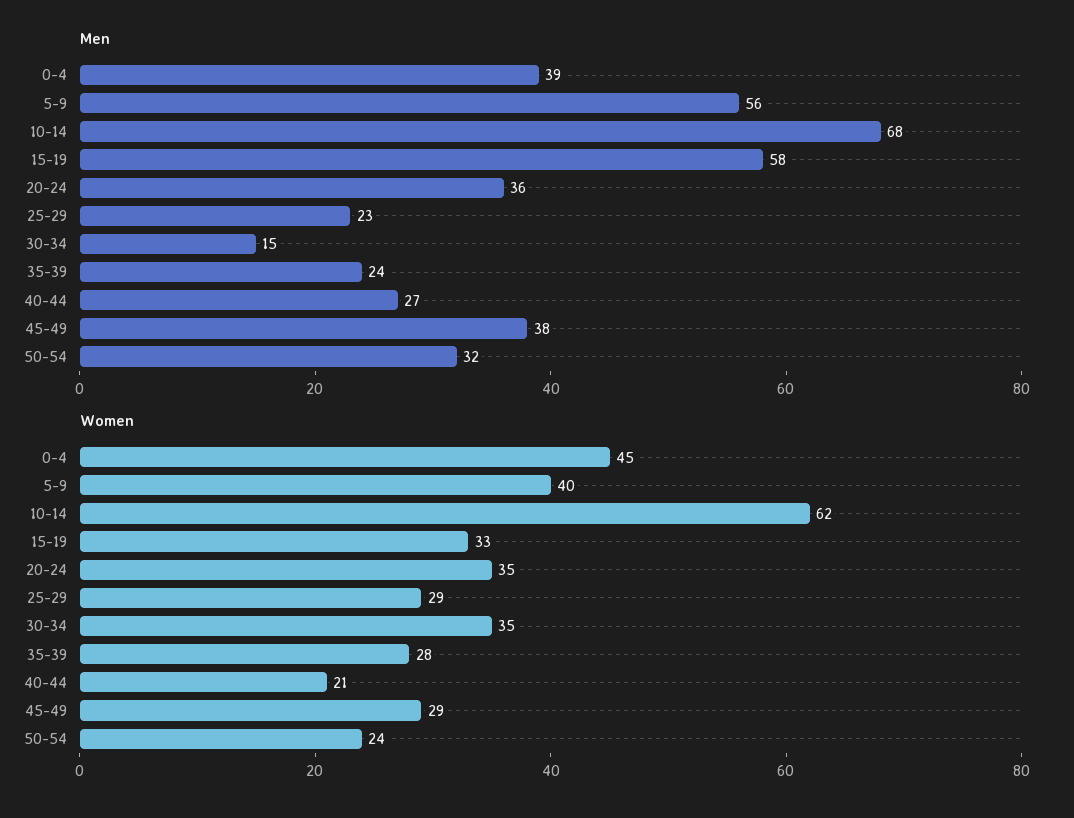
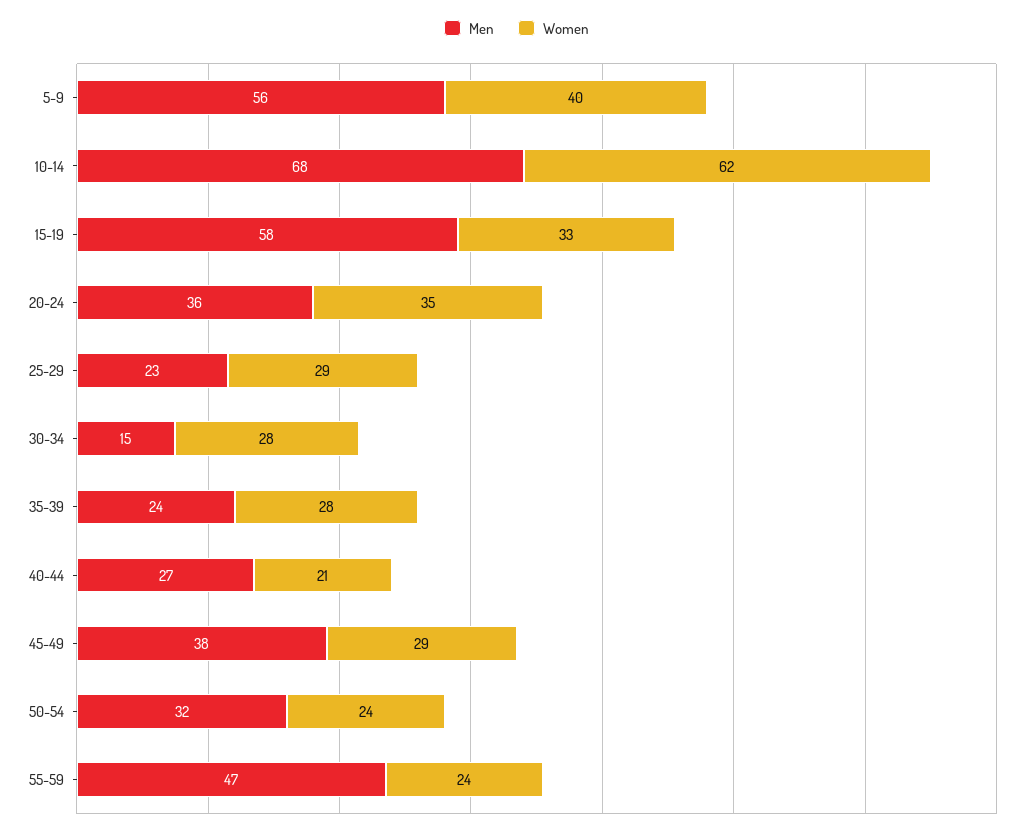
Men, 0-4: 39 -> none
Women, 0-4: 45 -> none
Women, 30-34: 35 -> 28
Men, 55-59: none -> 47
Women, 55-59: none -> 24

